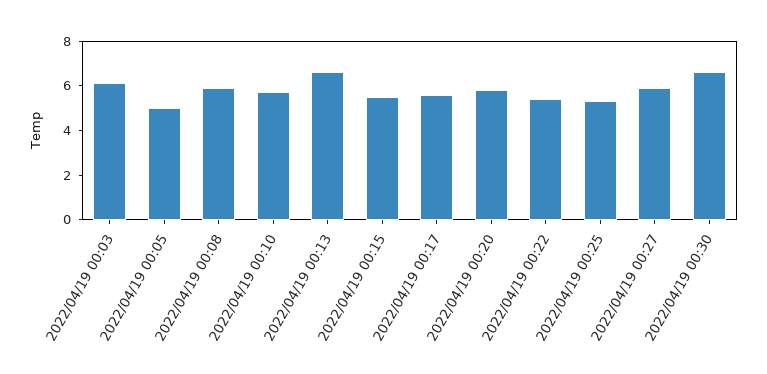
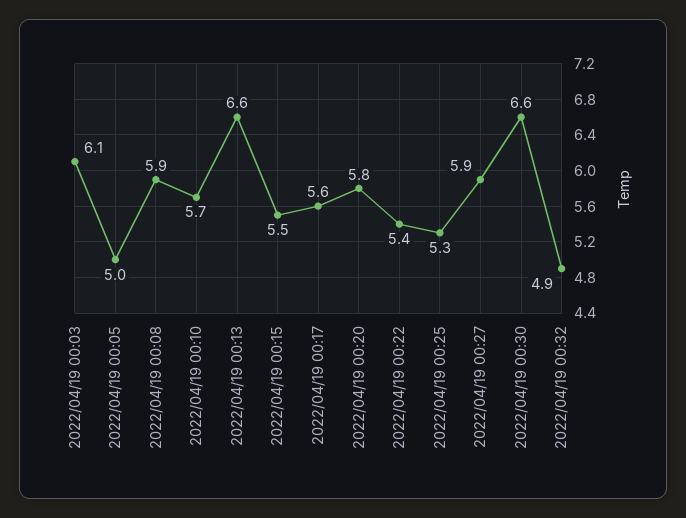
2022/04/19 00:32: none -> 4.9

